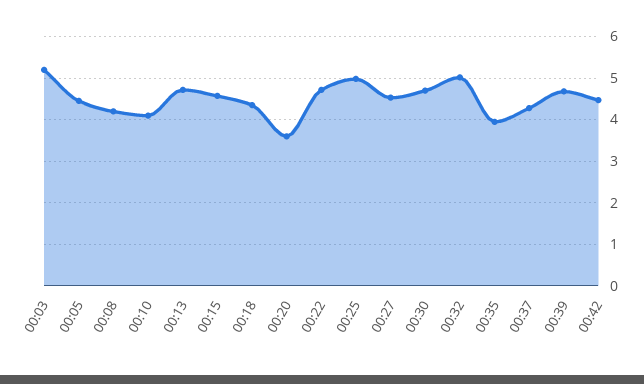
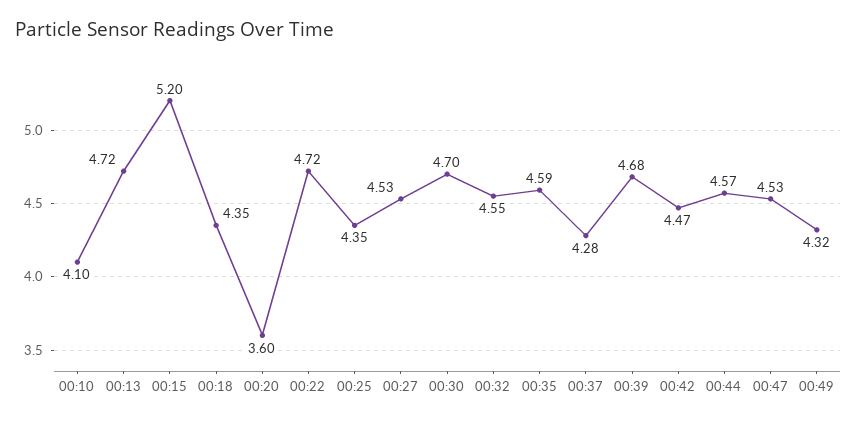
00:03: 5.2 -> none
00:05: 4.4 -> none
00:08: 4.2 -> none
00:15: 4.6 -> 5.2
00:25: 5 -> 4.35
00:32: 5 -> 4.55
00:35: 4 -> 4.59
00:44: none -> 4.57
00:47: none -> 4.53
00:49: none -> 4.32

